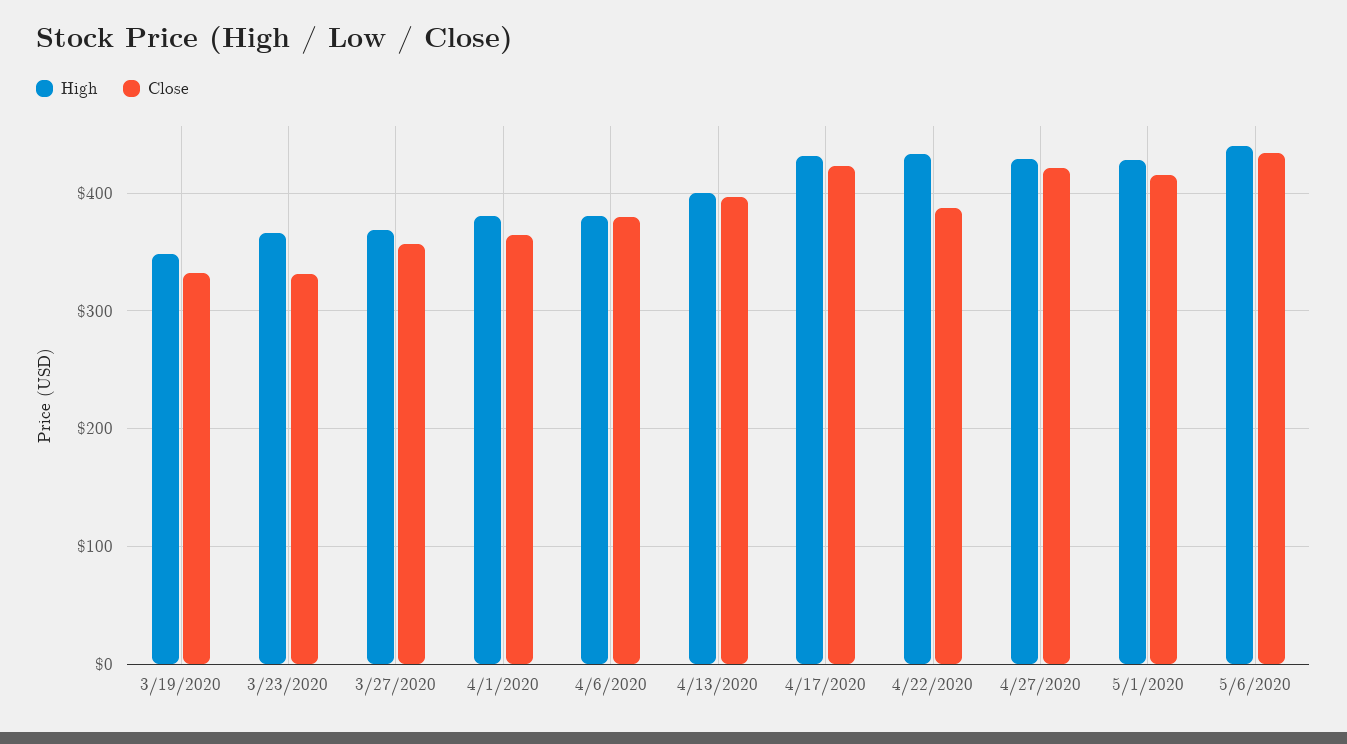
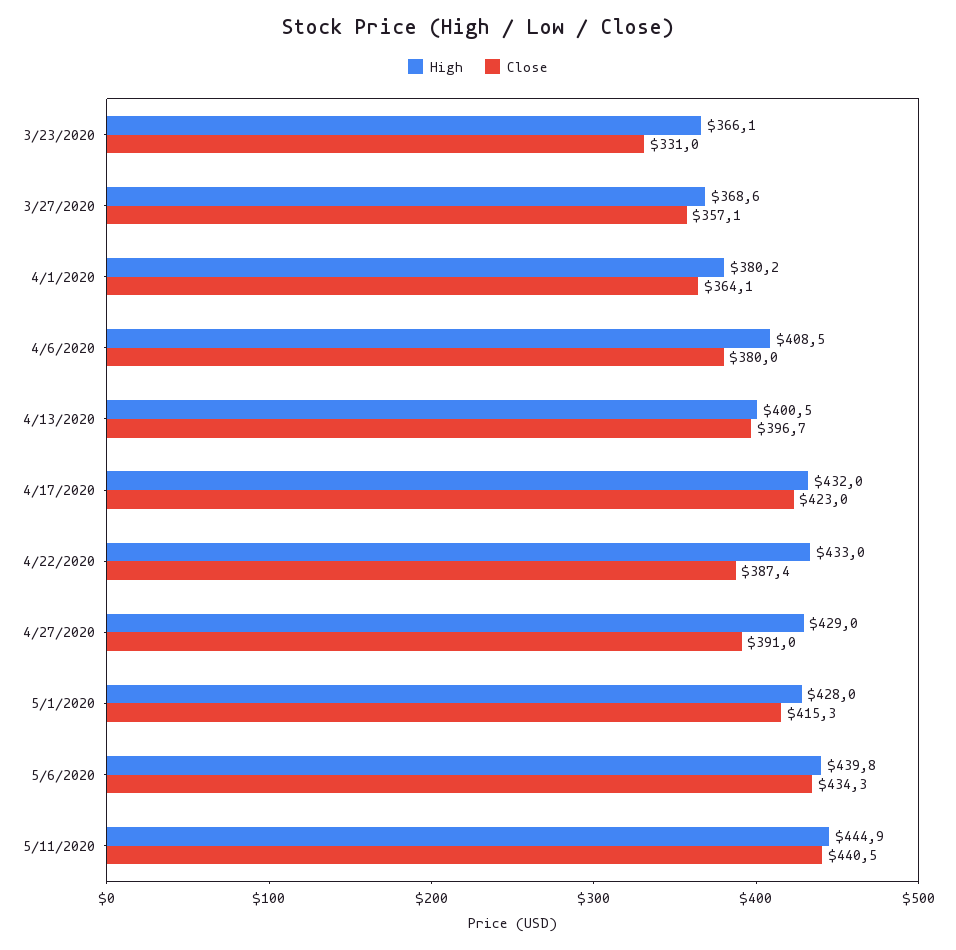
High, 3/19/2020: 350 -> none
Close, 3/19/2020: 330 -> none
High, 4/6/2020: 380 -> 408.5
Close, 4/27/2020: 420 -> 391
High, 5/11/2020: none -> 444.9
Close, 5/11/2020: none -> 440.5

